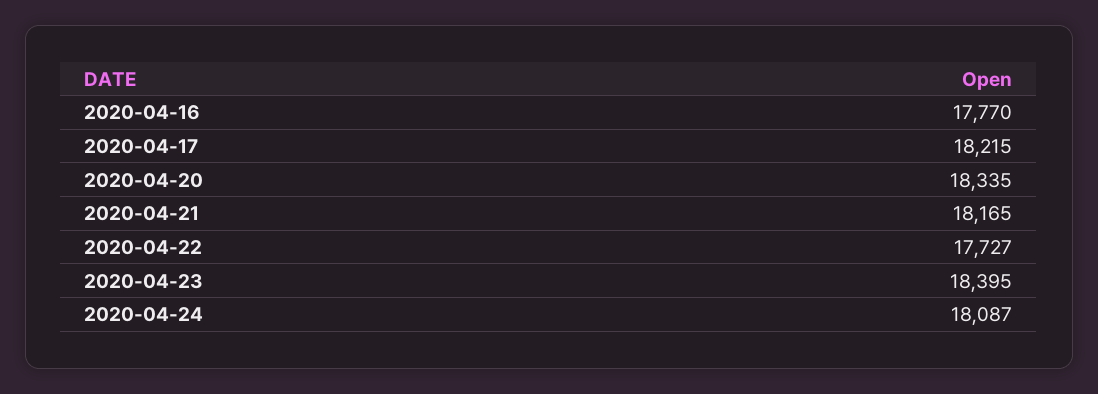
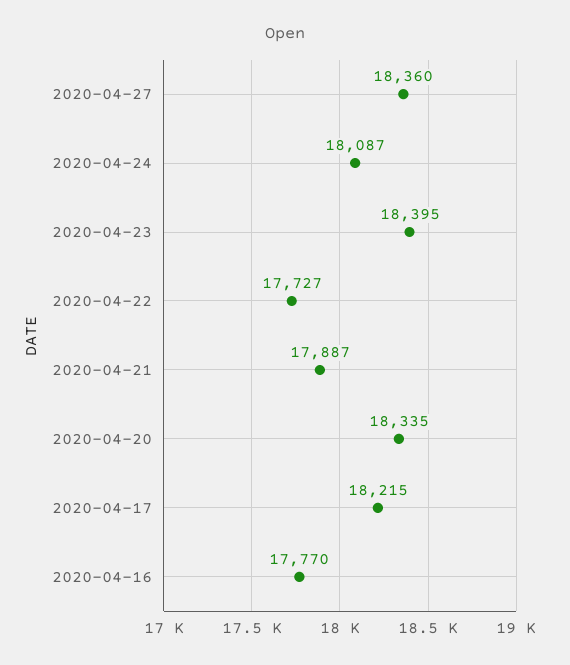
2020-04-21: 18165 -> 17887
2020-04-27: none -> 18360

